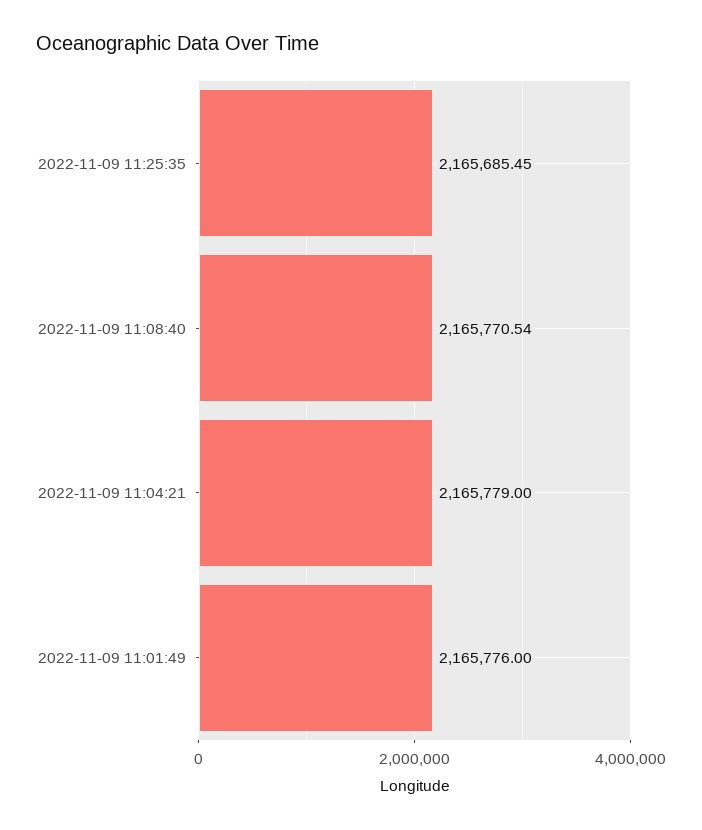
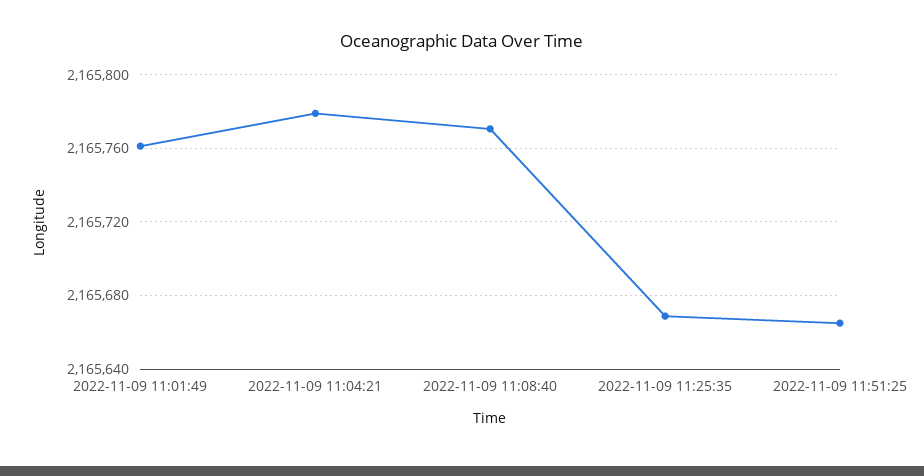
2022-11-09 11:25:35: 2165685.45 -> 2165670
2022-11-09 11:01:49: 2165776 -> 2165760
2022-11-09 11:51:25: none -> 2165665

